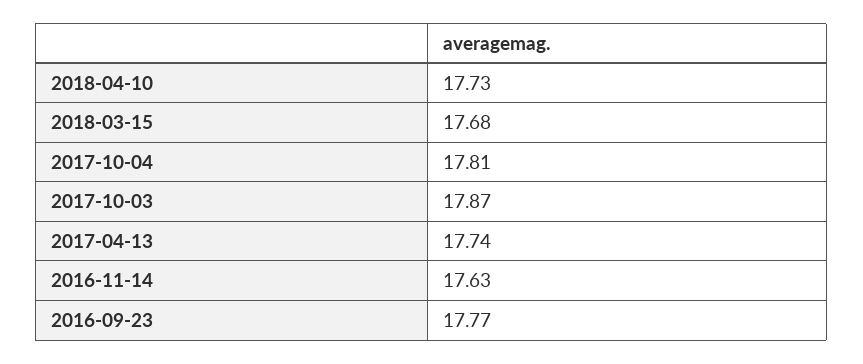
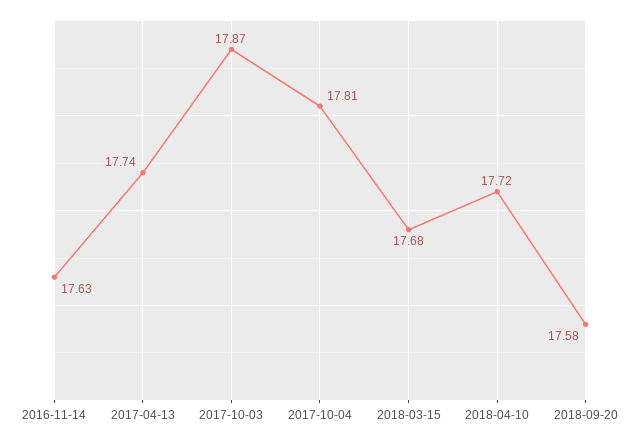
2018-04-10: 17.73 -> 17.72
2016-09-23: 17.77 -> none
2018-09-20: none -> 17.58

